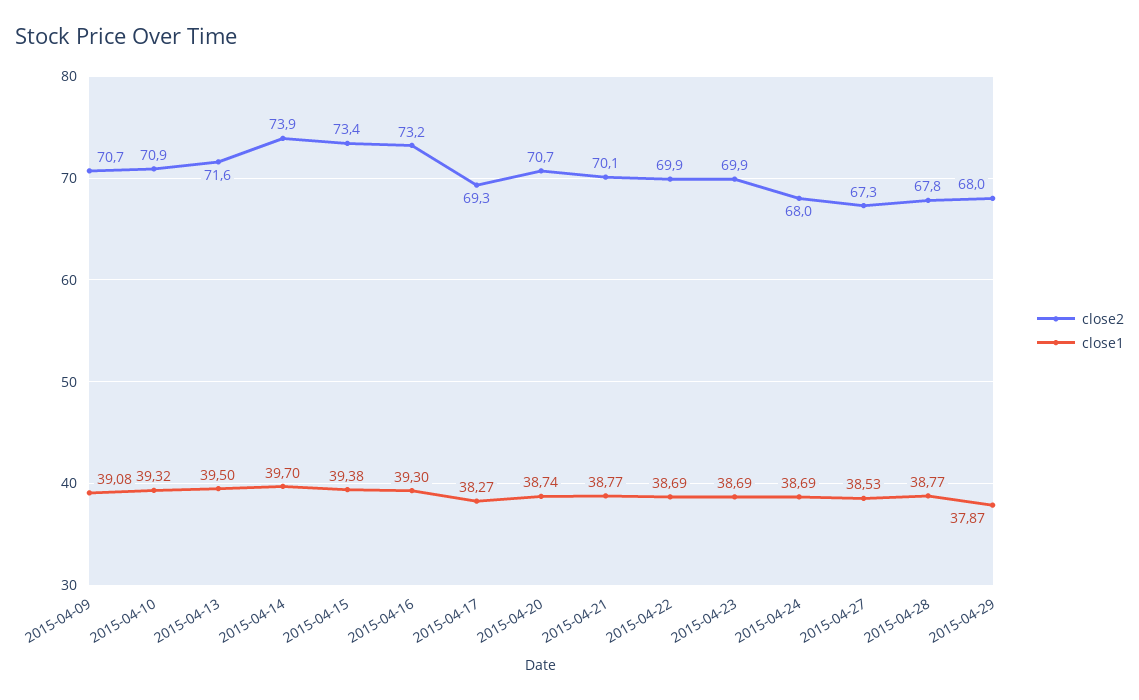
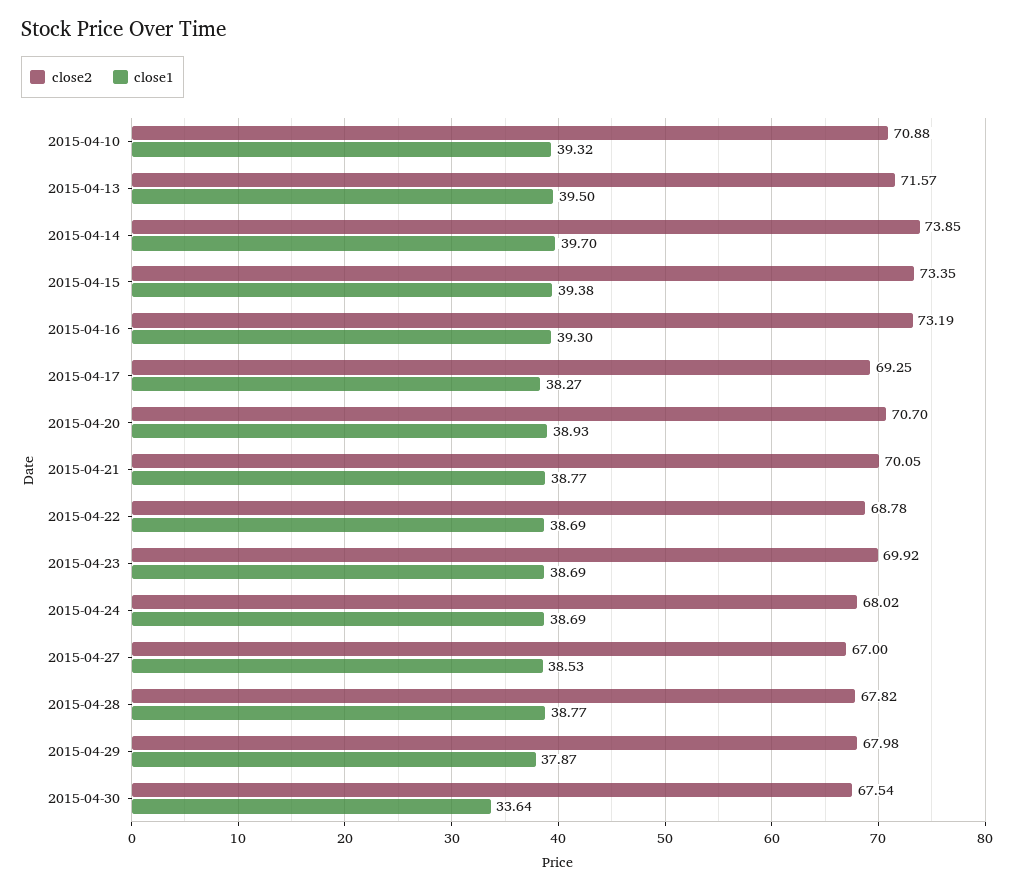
close2, 2015-04-09: 70.7 -> none
close1, 2015-04-09: 39.08 -> none
close1, 2015-04-20: 38.74 -> 38.93
close2, 2015-04-22: 69.9 -> 68.78
close2, 2015-04-27: 67.3 -> 67
close2, 2015-04-30: none -> 67.54
close1, 2015-04-30: none -> 33.64

